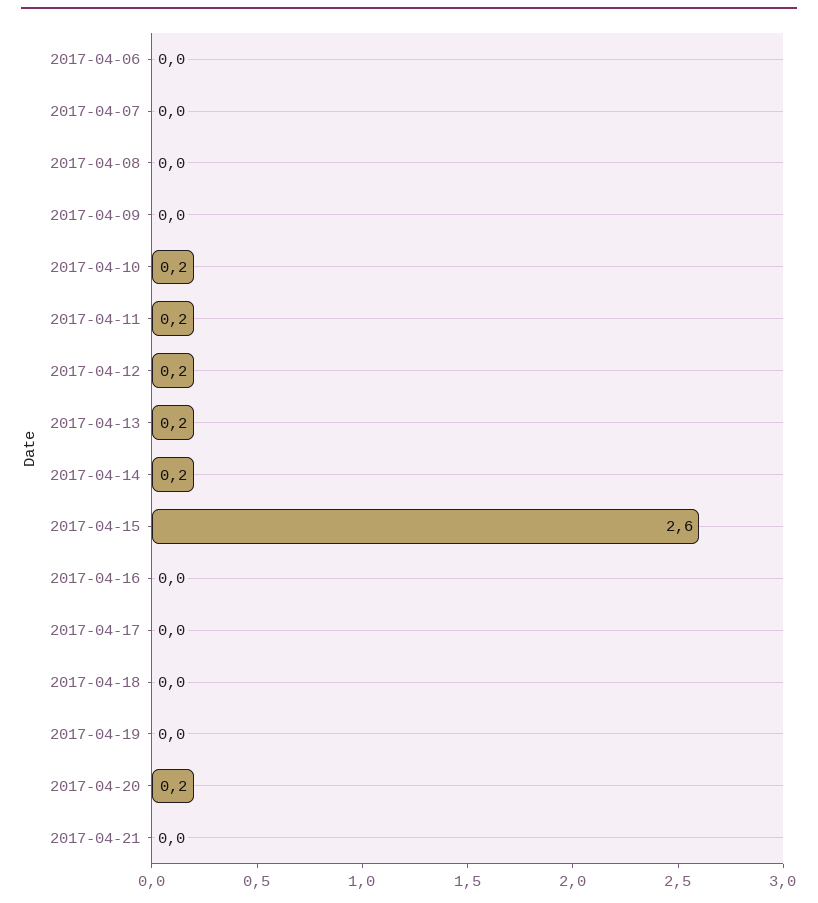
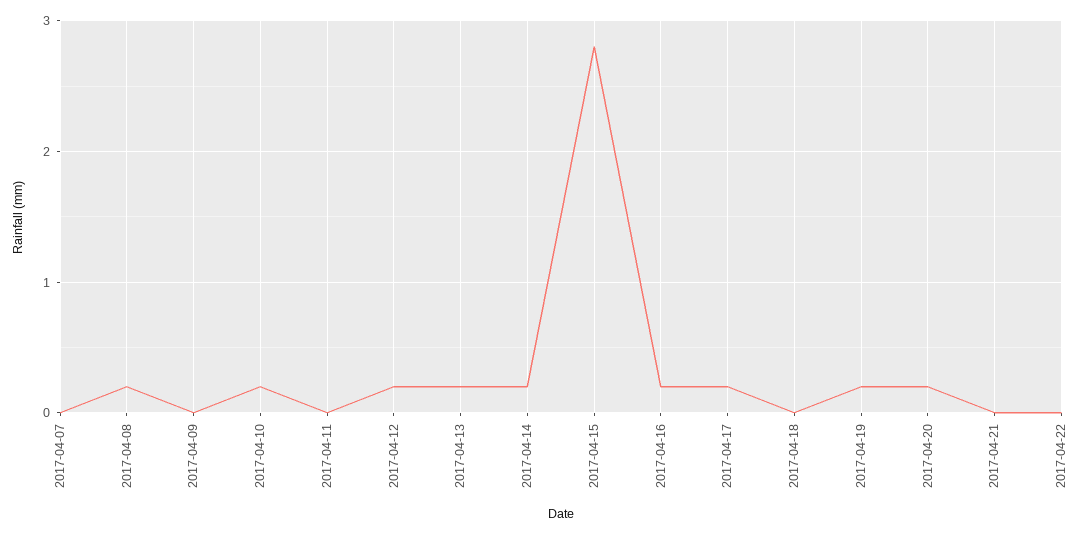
2017-04-06: 0 -> none
2017-04-08: 0 -> 0.2
2017-04-11: 0.2 -> 0
2017-04-15: 2.6 -> 2.8
2017-04-16: 0 -> 0.2
2017-04-17: 0 -> 0.2
2017-04-19: 0 -> 0.2
2017-04-22: none -> 0

